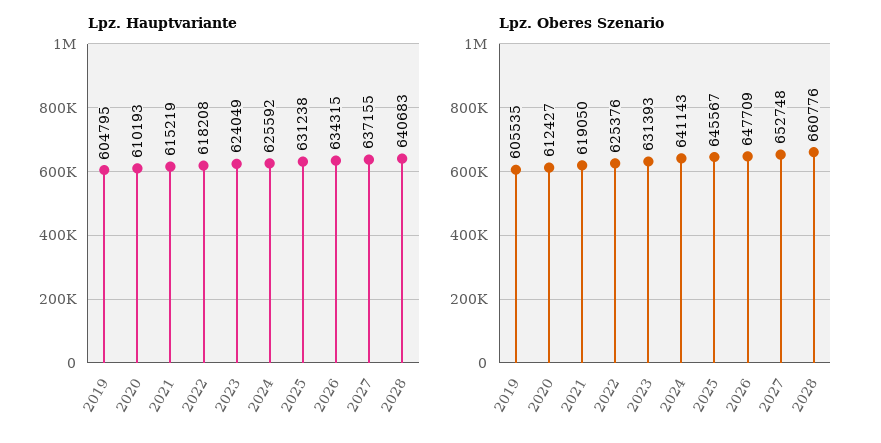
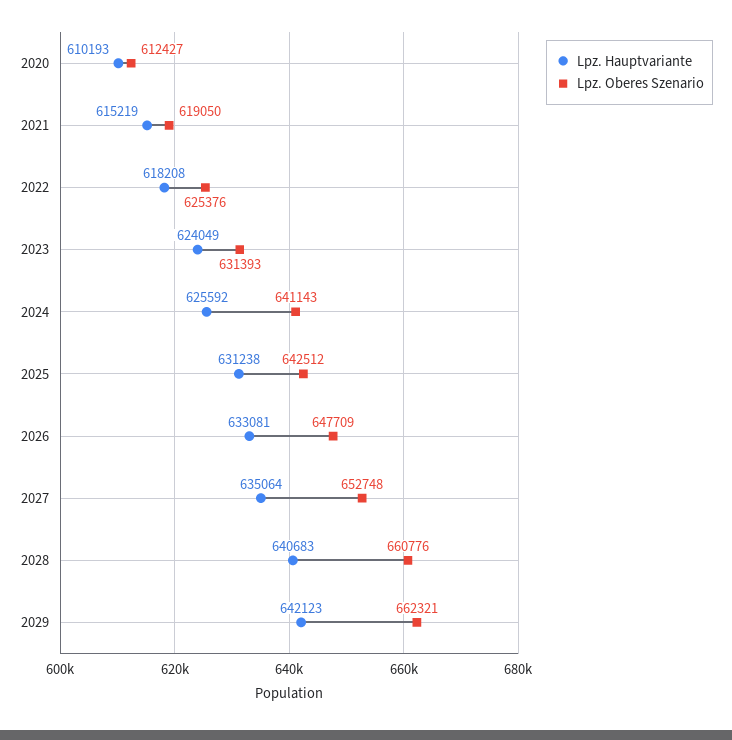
Lpz. Hauptvariante, 2019: 604795 -> none
Lpz. Hauptvariante, 2026: 634315 -> 633081
Lpz. Hauptvariante, 2027: 637155 -> 635064
Lpz. Oberes Szenario, 2019: 605535 -> none
Lpz. Oberes Szenario, 2025: 645567 -> 642512
Lpz. Hauptvariante, 2029: none -> 642123
Lpz. Oberes Szenario, 2029: none -> 662321

